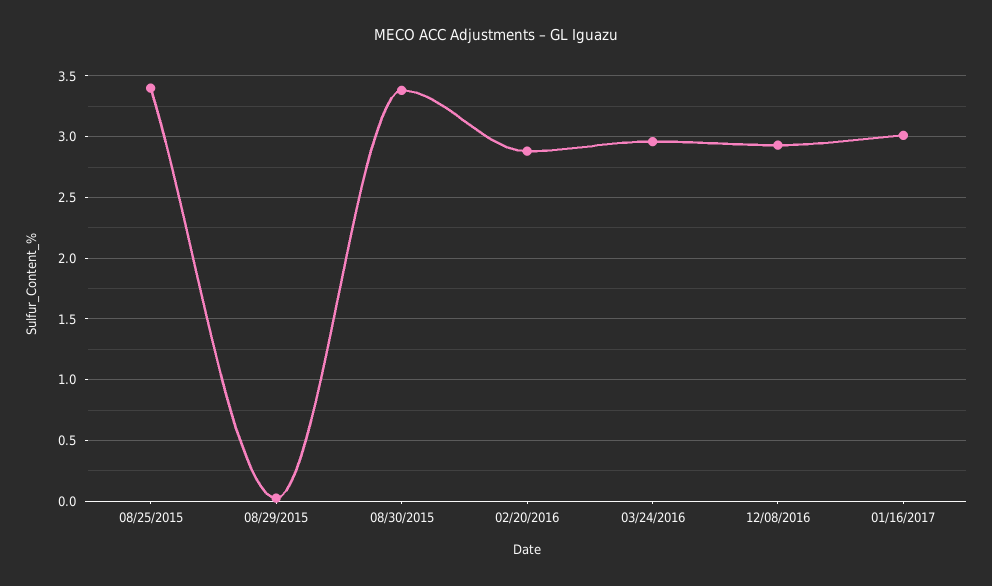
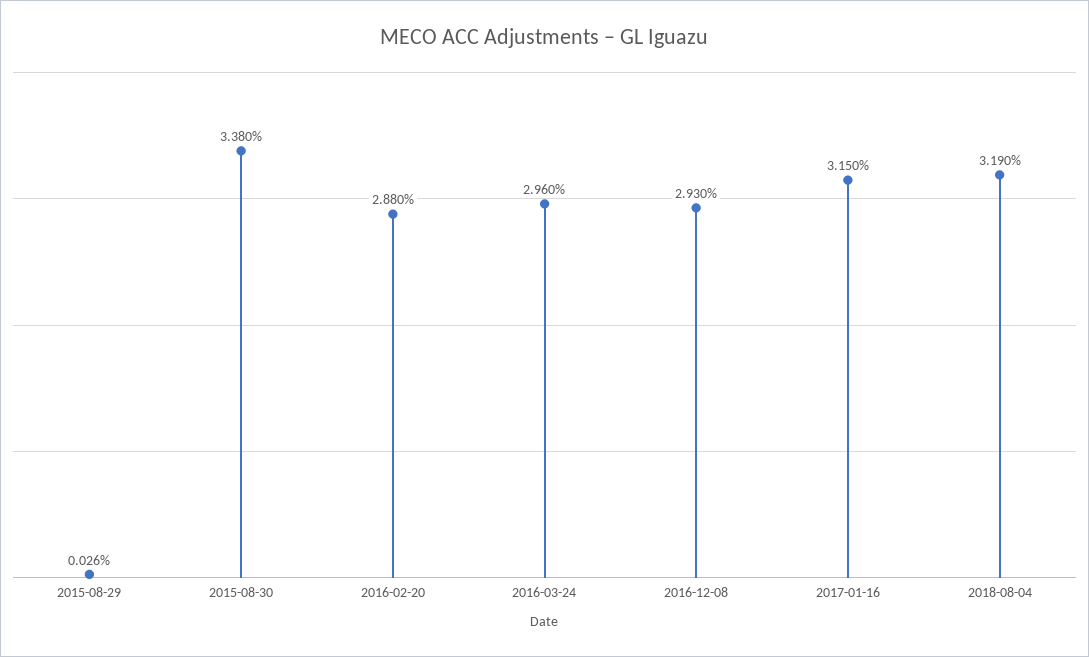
08/25/2015: 3.4 -> none
01/16/2017: 3 -> 3.15
2018-08-04: none -> 3.19

